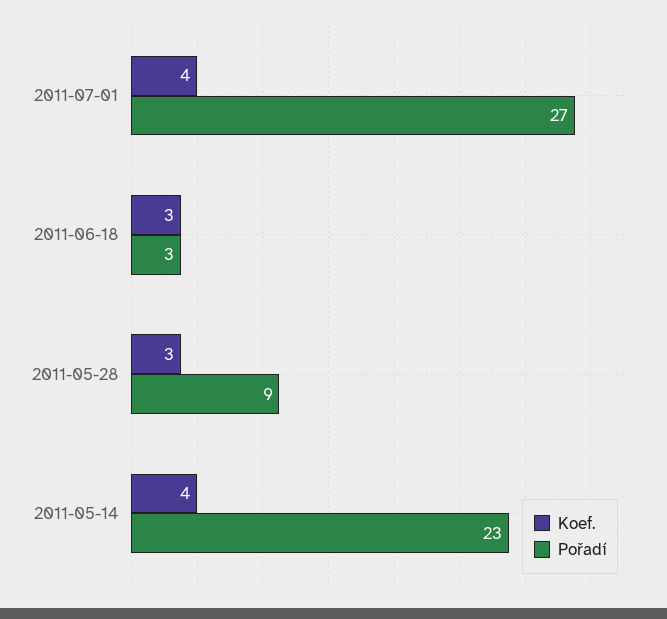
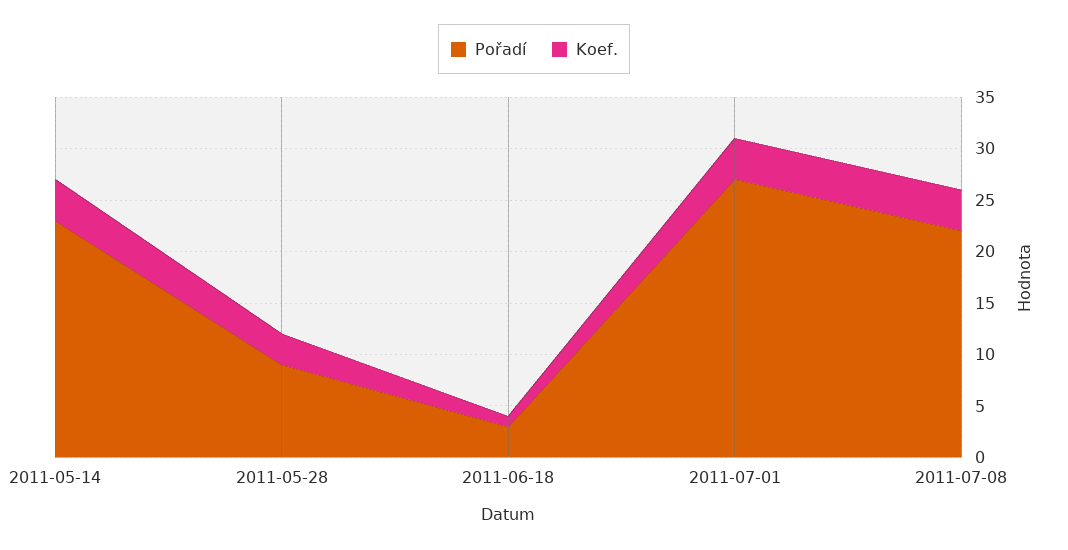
Koef., 2011-06-18: 3 -> 1
Pořadí, 2011-07-08: none -> 22
Koef., 2011-07-08: none -> 4

